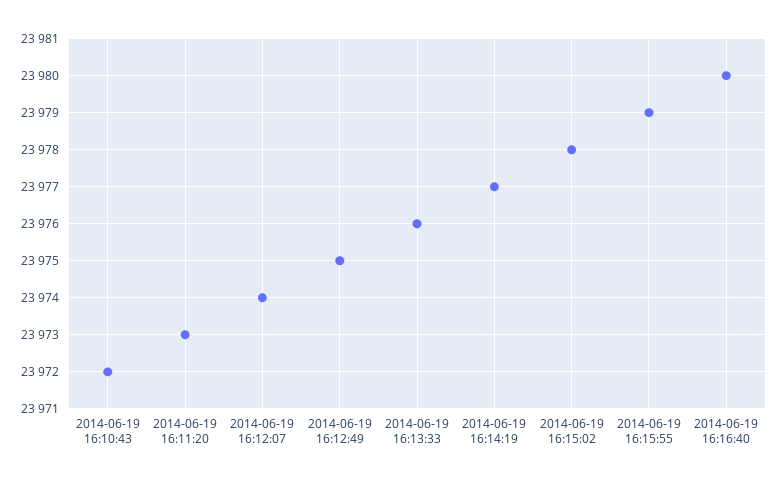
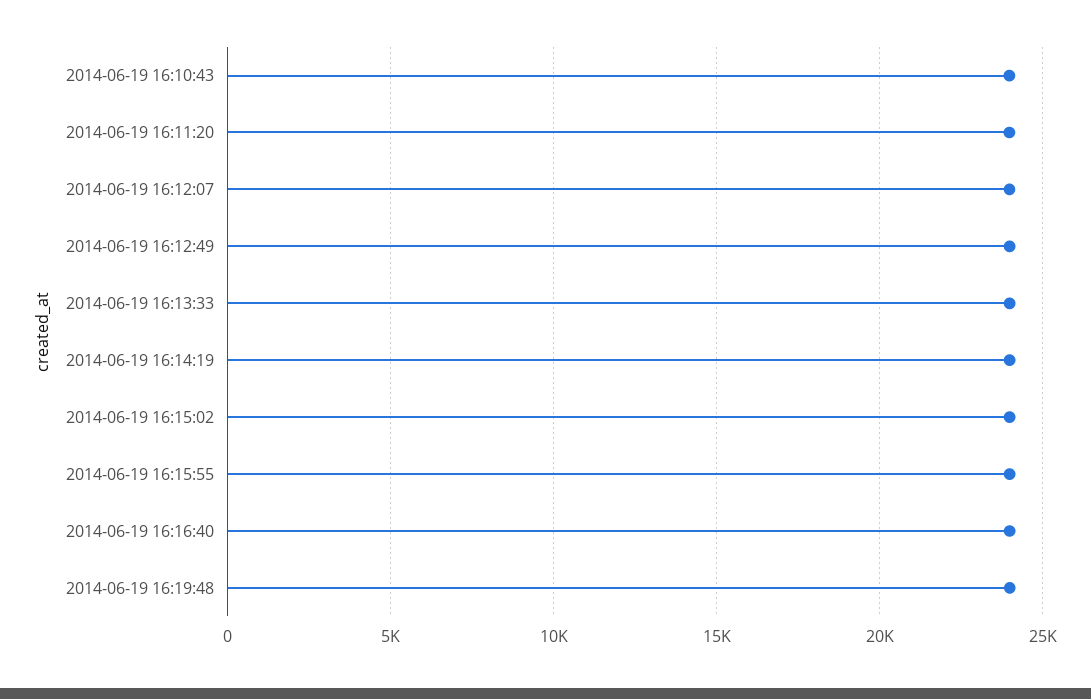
2014-06-19 16:19:48: none -> 24000

